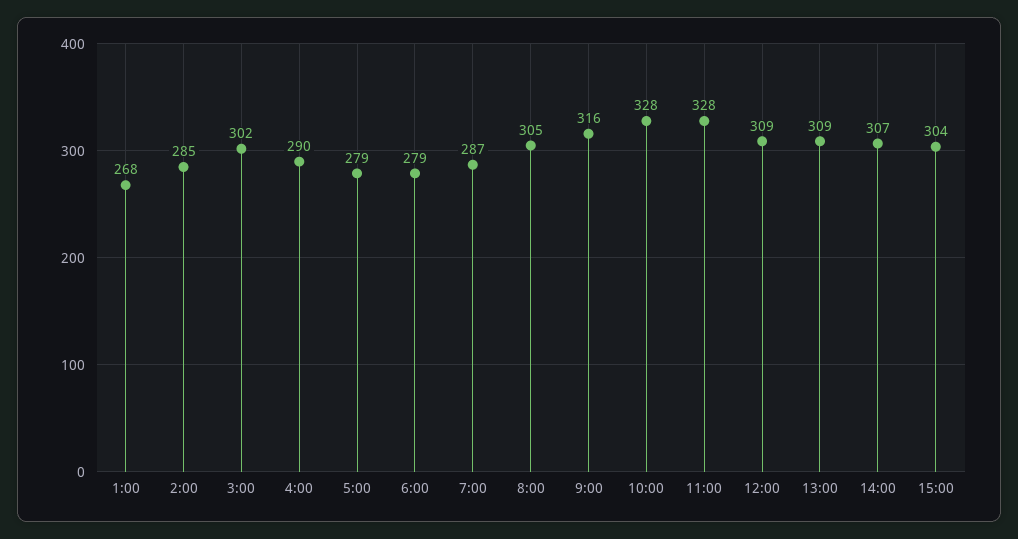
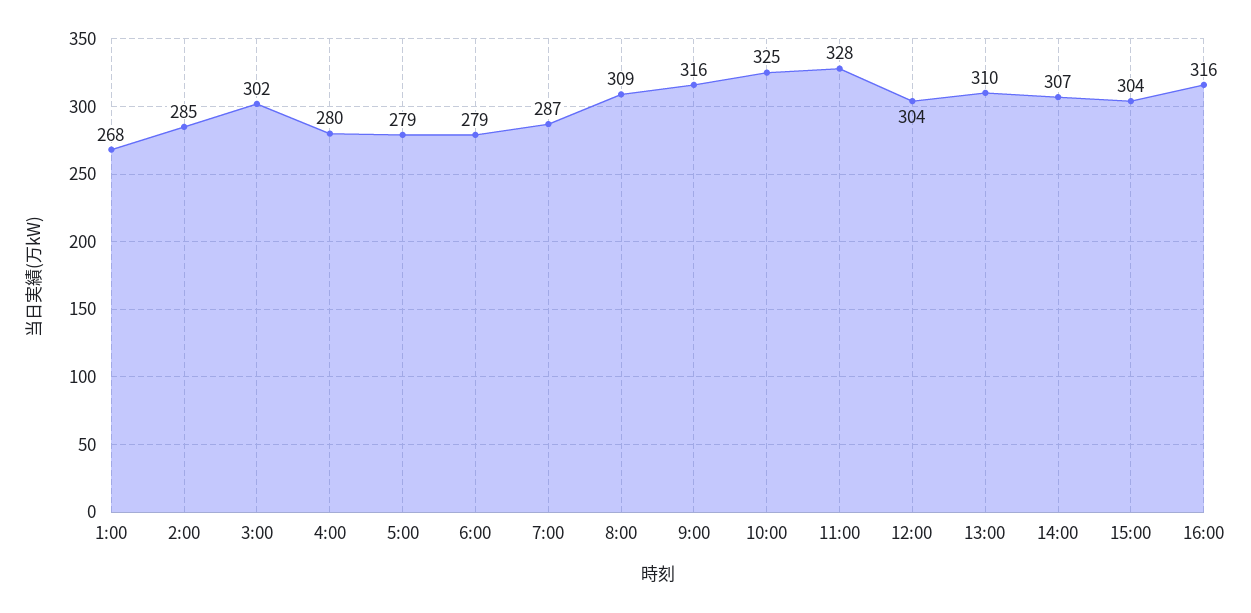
4:00: 290 -> 280
8:00: 305 -> 309
10:00: 328 -> 325
12:00: 309 -> 304
13:00: 309 -> 310
16:00: none -> 316

